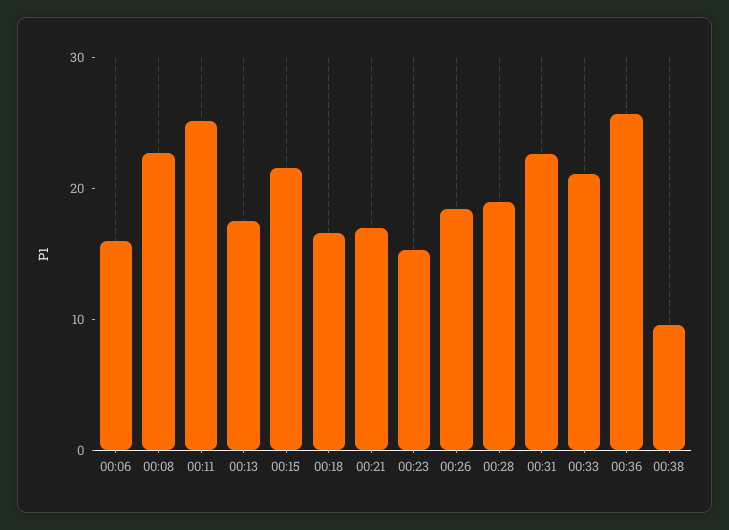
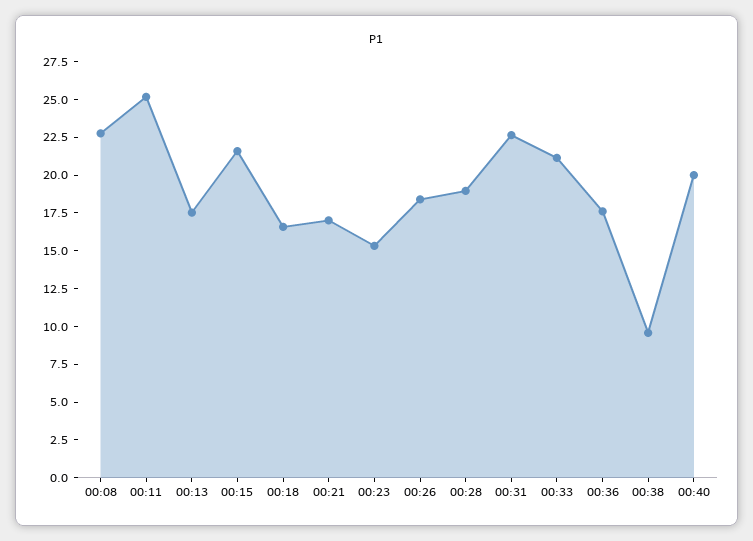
00:06: 16 -> none
00:36: 26 -> 17.5
00:40: none -> 20

